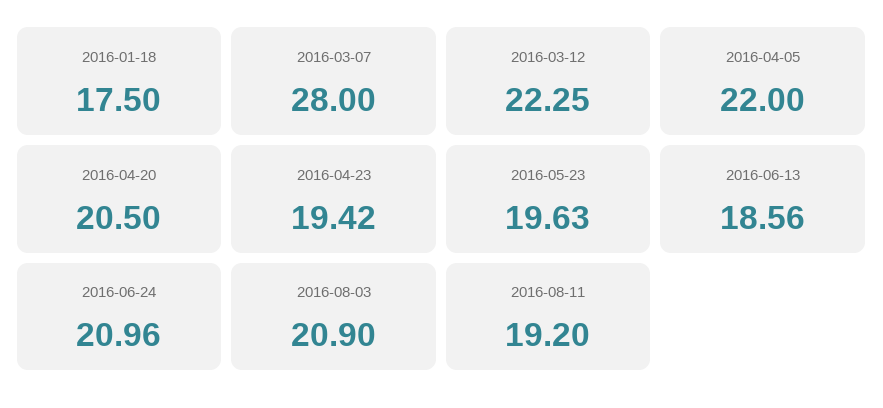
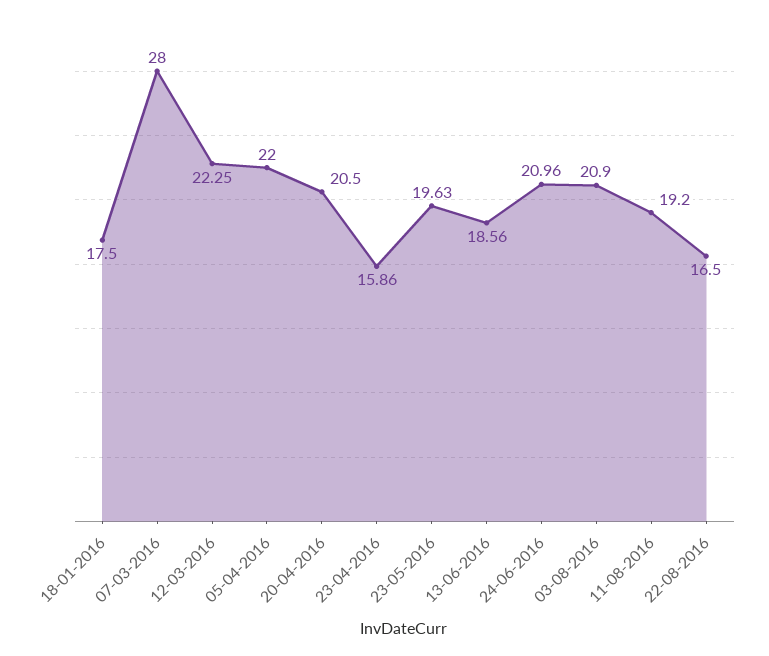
2016-04-23: 19.42 -> 15.86
22-08-2016: none -> 16.5

